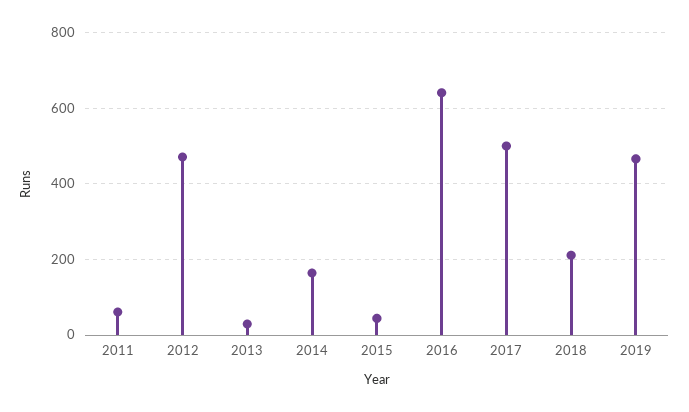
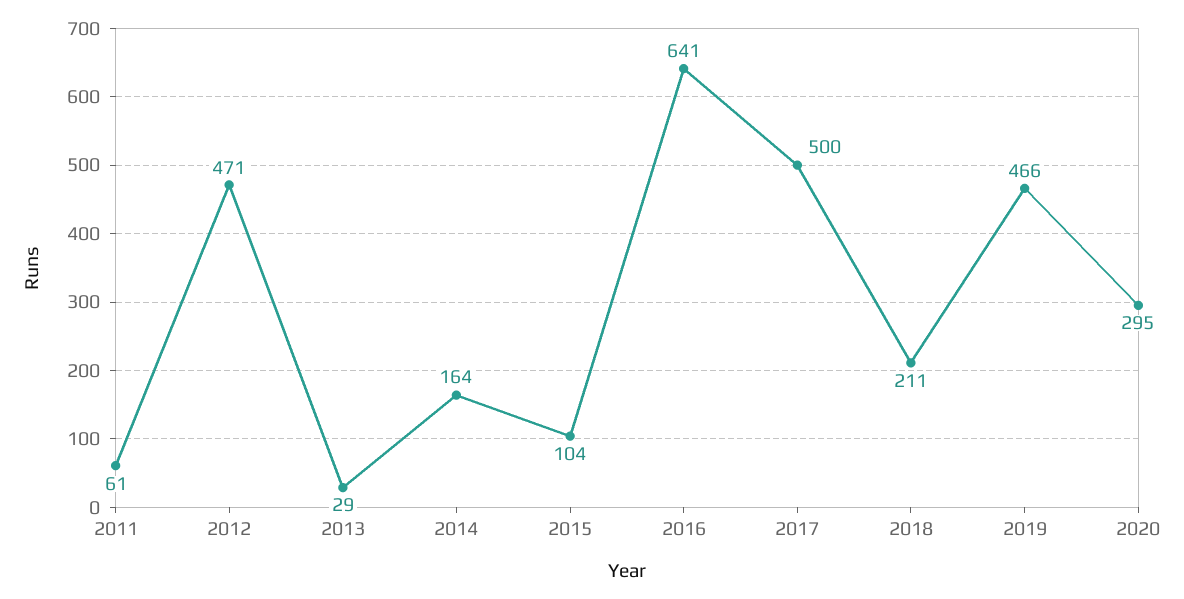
2015: 40 -> 104
2020: none -> 295

